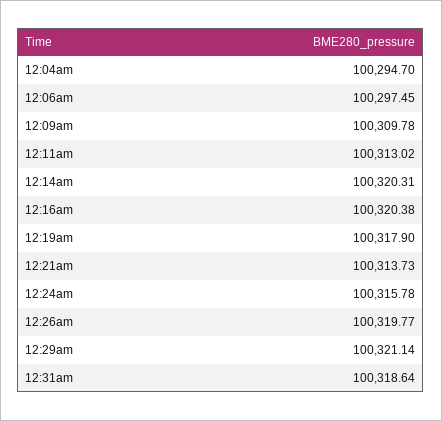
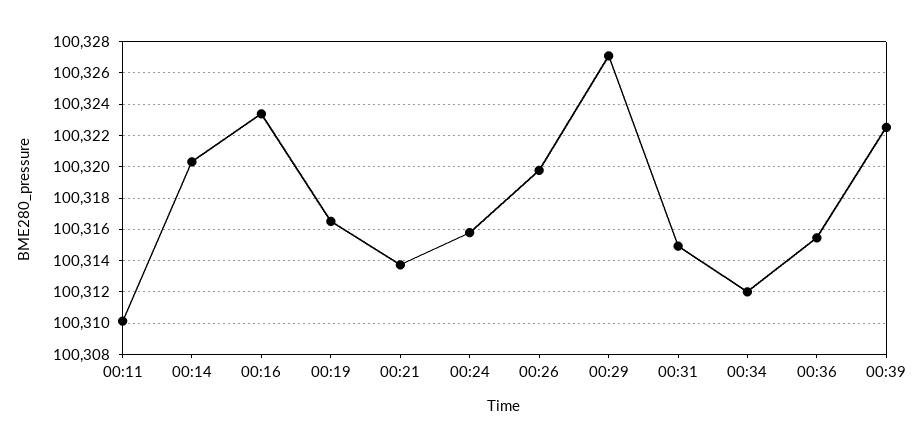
12:04am: 100294.7 -> none
12:06am: 100297.45 -> none
12:09am: 100309.78 -> none
12:11am: 100313.02 -> 100310
12:16am: 100320.38 -> 100323.5
12:19am: 100317.9 -> 100316.5
12:29am: 100321.14 -> 100327
12:31am: 100318.64 -> 100315
00:34: none -> 100312
00:36: none -> 100315.5
00:39: none -> 100322.5

